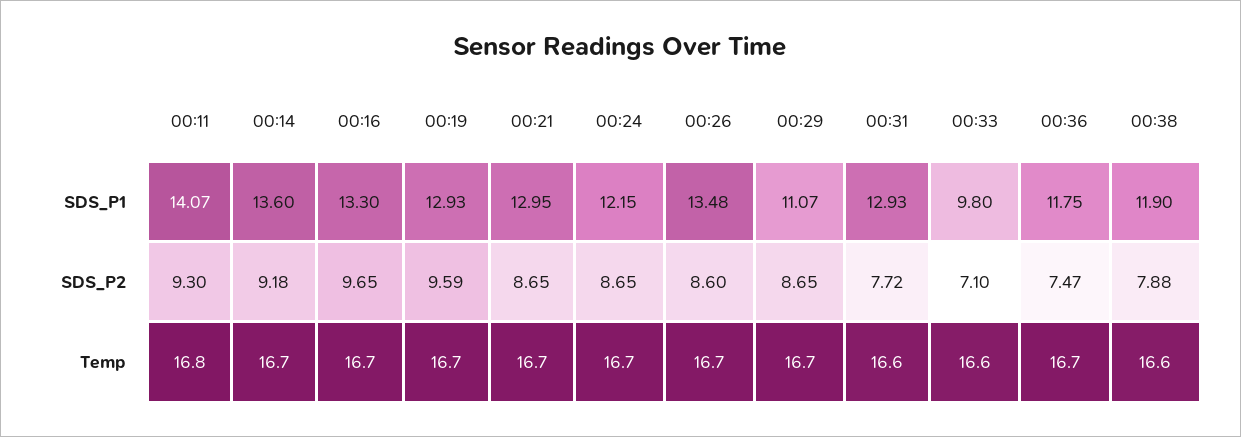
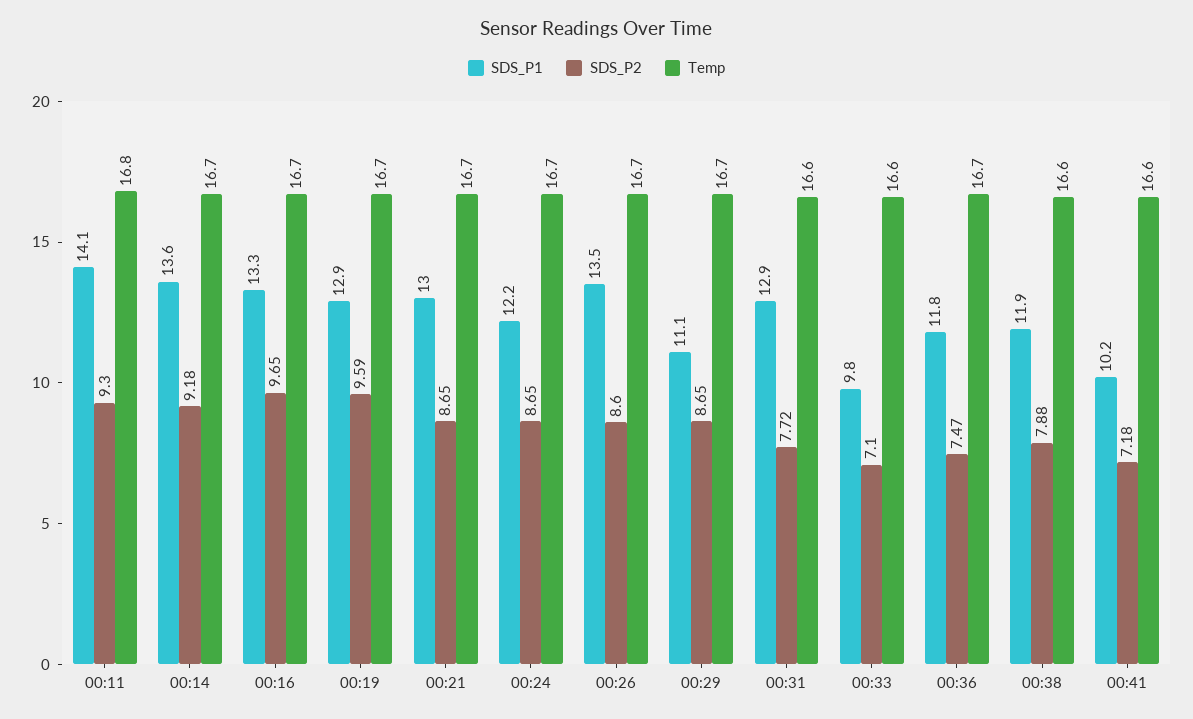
SDS_P1, 00:41: none -> 10.2
SDS_P2, 00:41: none -> 7.18
Temp, 00:41: none -> 16.6

